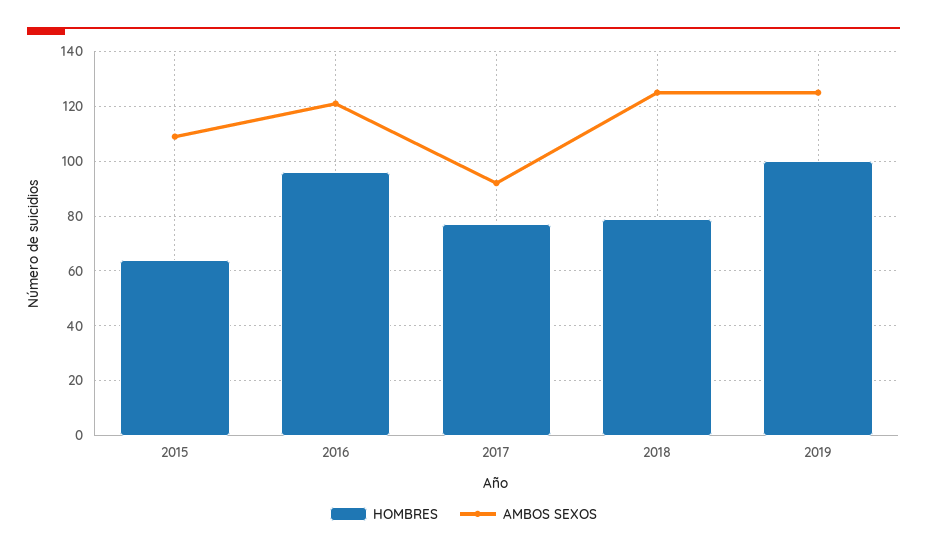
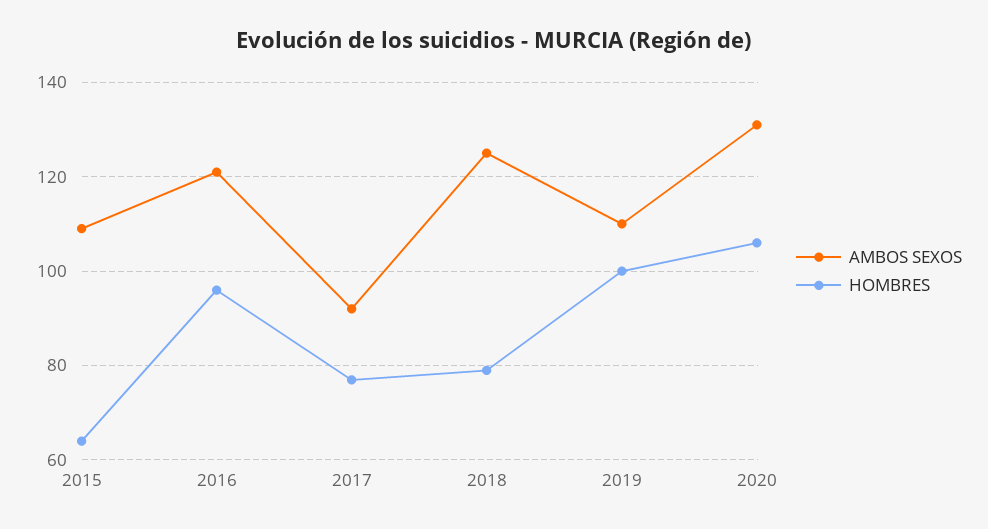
AMBOS SEXOS, 2019: 125 -> 110
AMBOS SEXOS, 2020: none -> 130
HOMBRES, 2020: none -> 105

